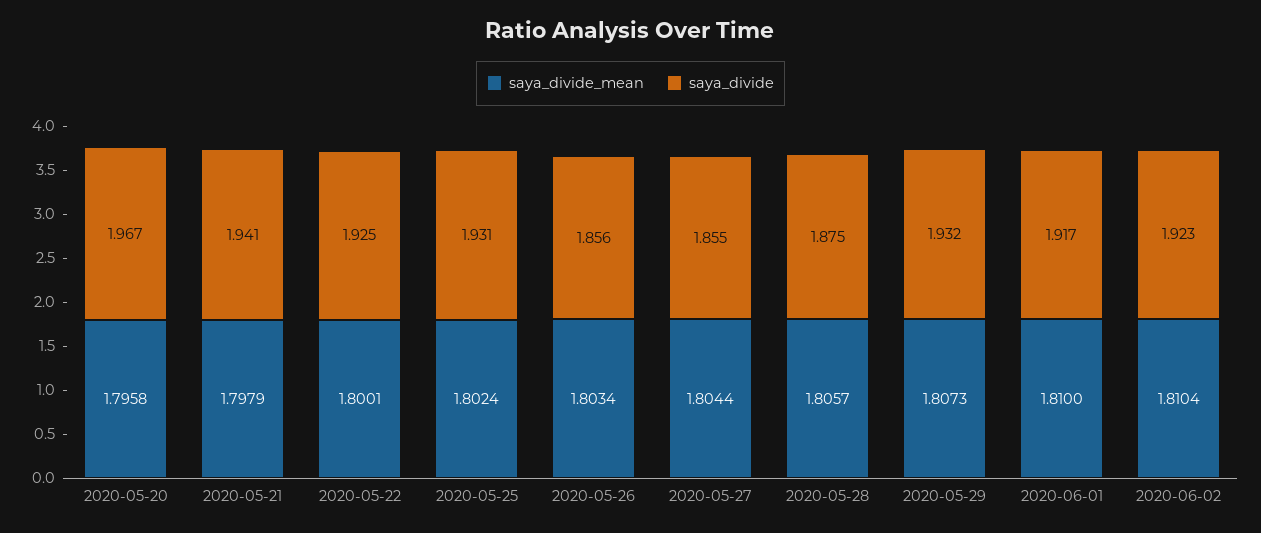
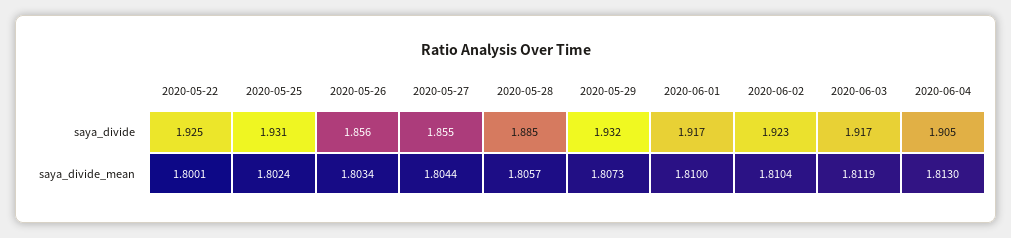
saya_divide_mean, 2020-05-20: 1.7958 -> none
saya_divide, 2020-05-20: 1.967 -> none
saya_divide_mean, 2020-05-21: 1.7979 -> none
saya_divide, 2020-05-21: 1.941 -> none
saya_divide, 2020-05-28: 1.875 -> 1.885
saya_divide, 2020-06-03: none -> 1.917
saya_divide, 2020-06-04: none -> 1.905
saya_divide_mean, 2020-06-03: none -> 1.8119
saya_divide_mean, 2020-06-04: none -> 1.813

